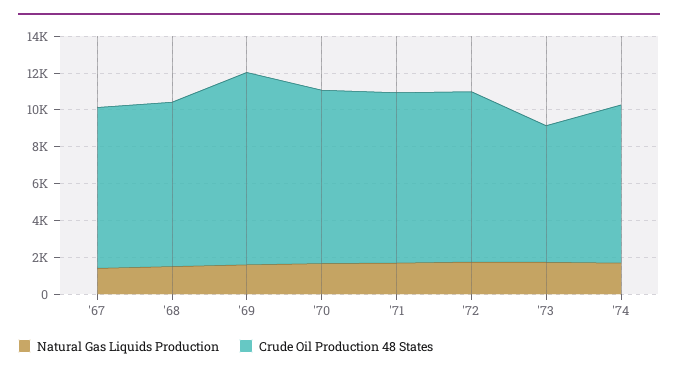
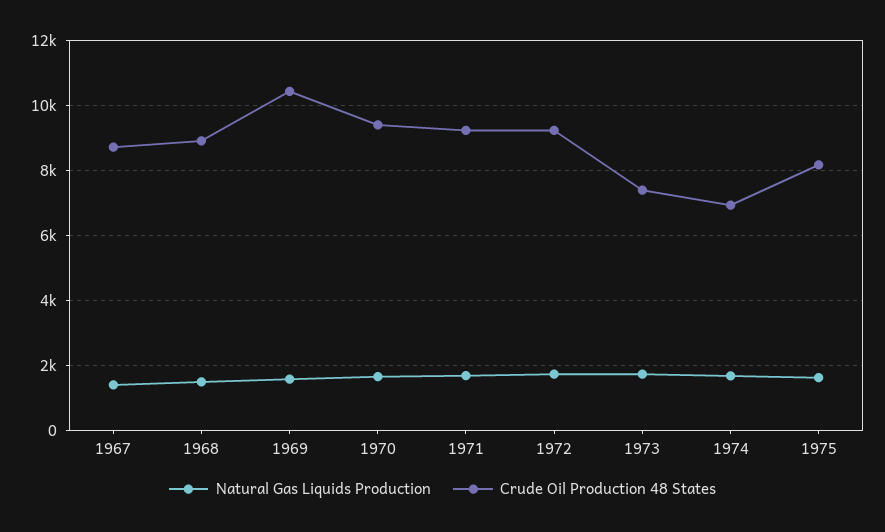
Crude Oil Production 48 States, '74: 8500 -> 7000
Natural Gas Liquids Production, 1975: none -> 1600
Crude Oil Production 48 States, 1975: none -> 8200

